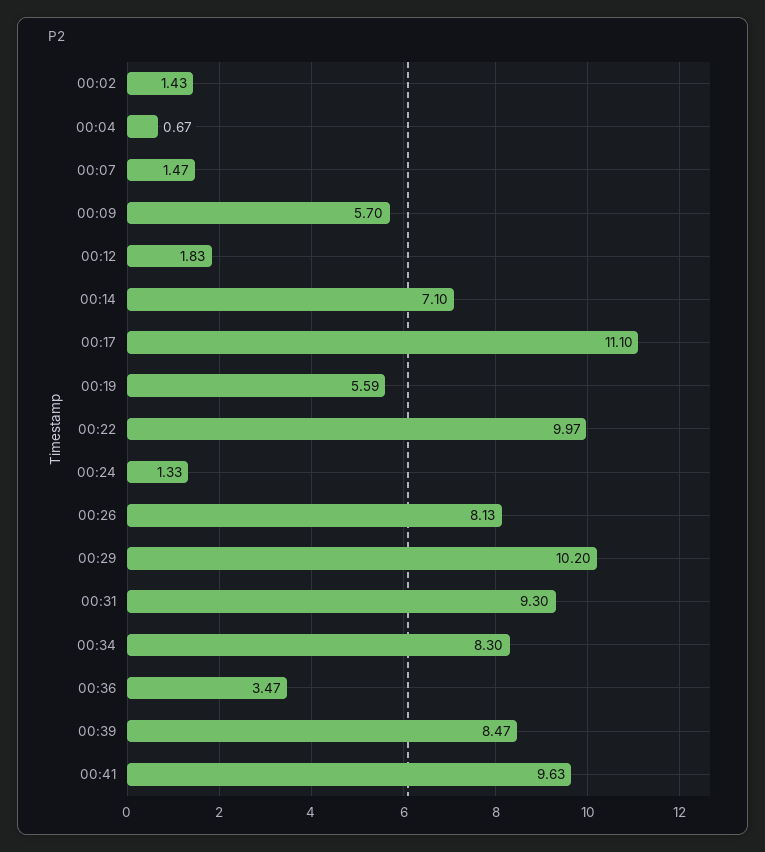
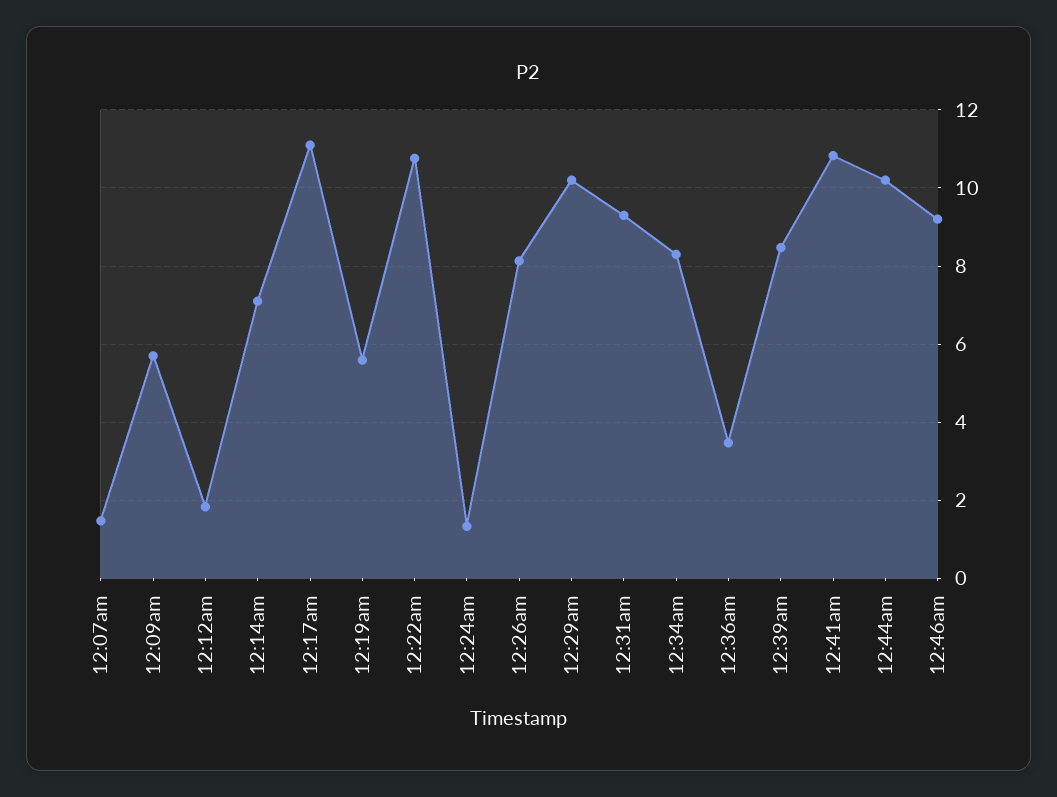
00:02: 1.43 -> none
00:04: 0.67 -> none
00:22: 9.97 -> 10.8
00:41: 9.63 -> 10.8
12:44am: none -> 10.2
12:46am: none -> 9.2

